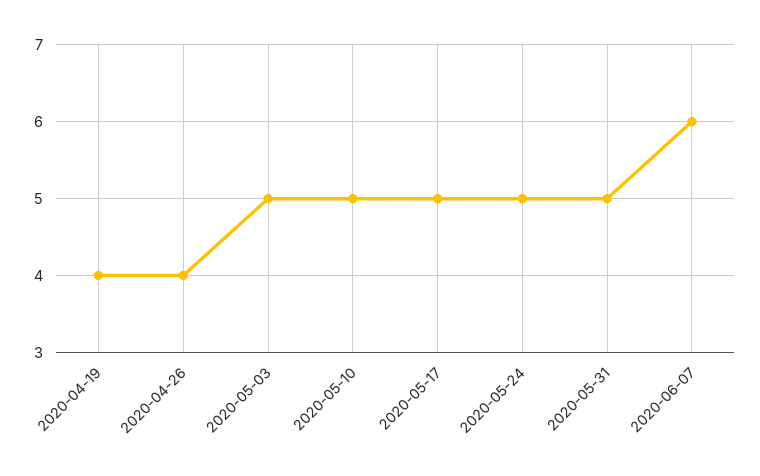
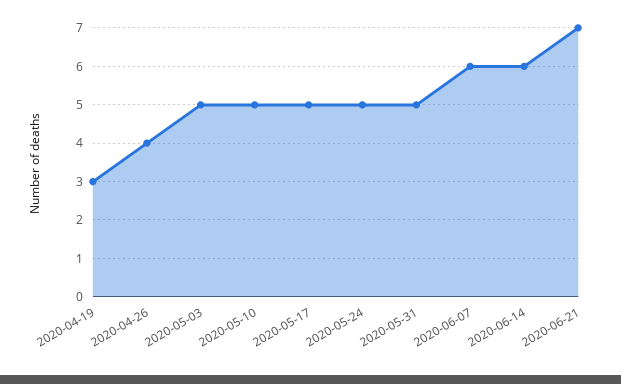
2020-04-19: 4 -> 3
2020-06-14: none -> 6
2020-06-21: none -> 7

